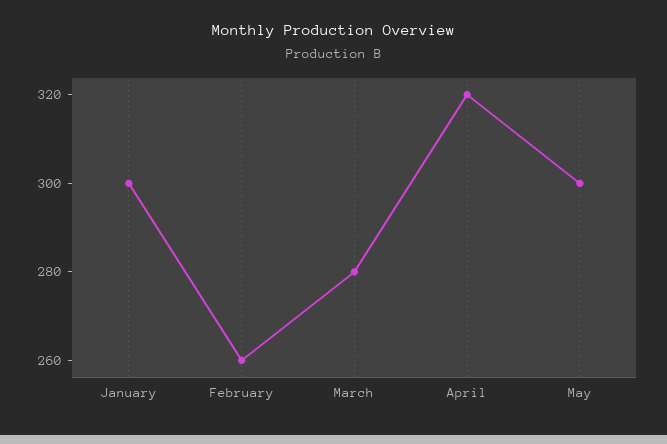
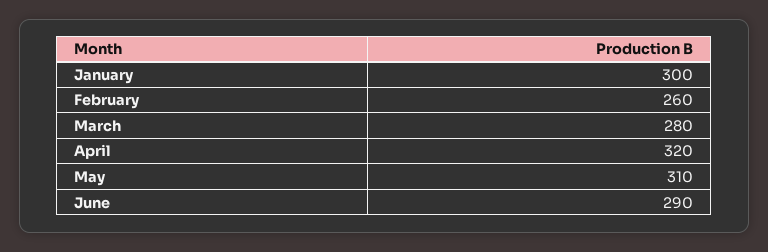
May: 300 -> 310
June: none -> 290

